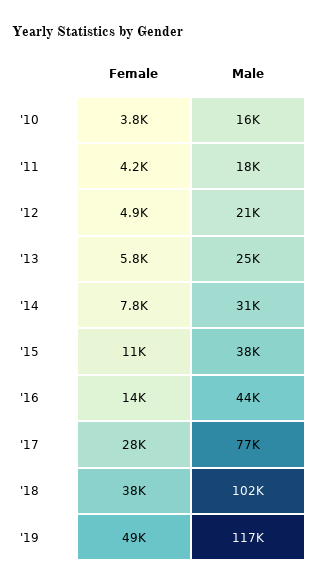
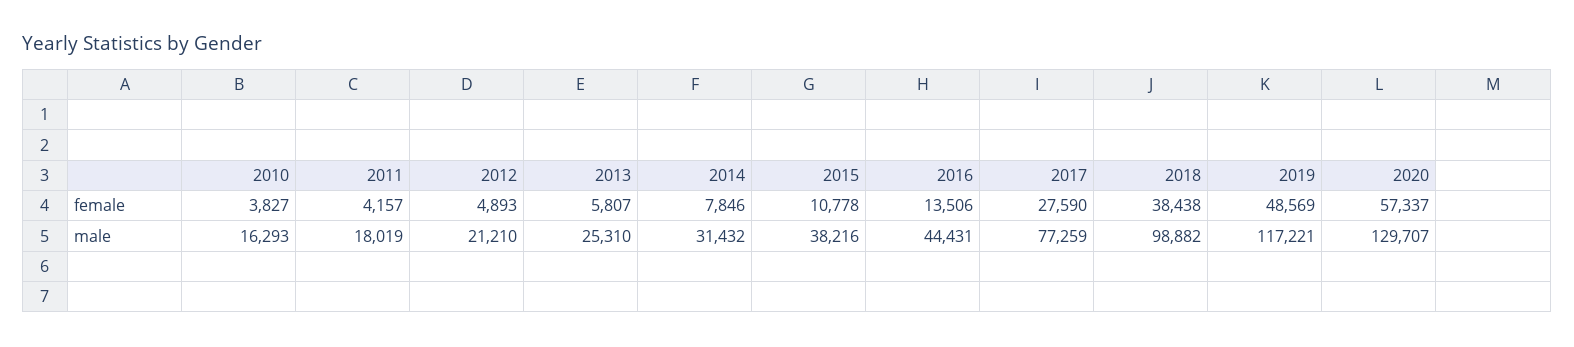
Male, '18: 102000 -> 98882
Female, 2020: none -> 57337
Male, 2020: none -> 129707

